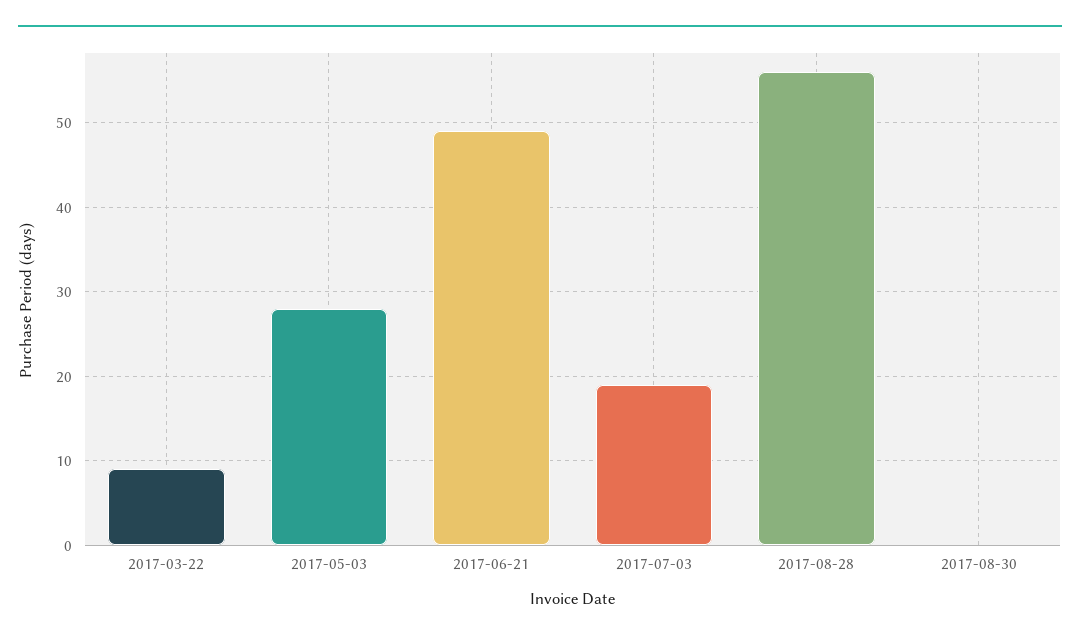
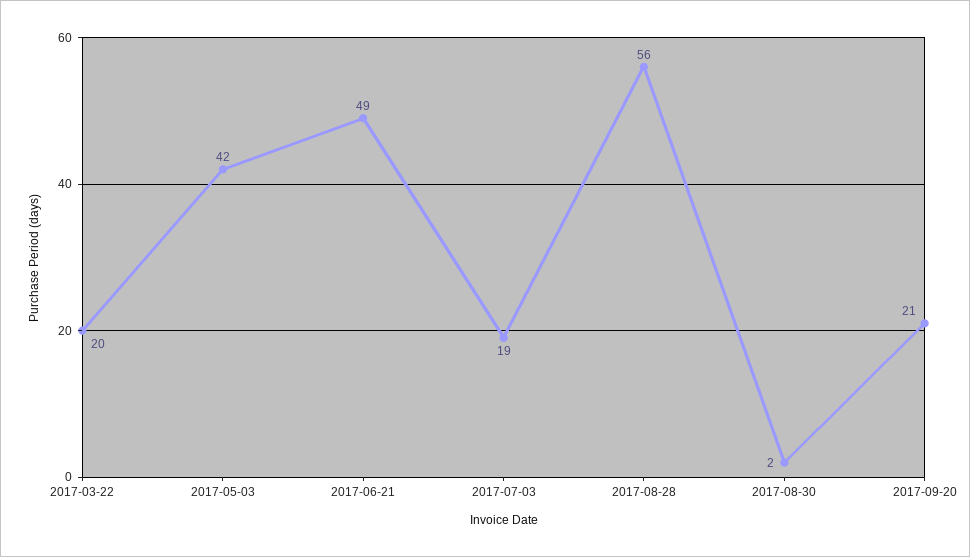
2017-03-22: 9 -> 20
2017-05-03: 28 -> 42
2017-08-30: 0 -> 2
2017-09-20: none -> 21

